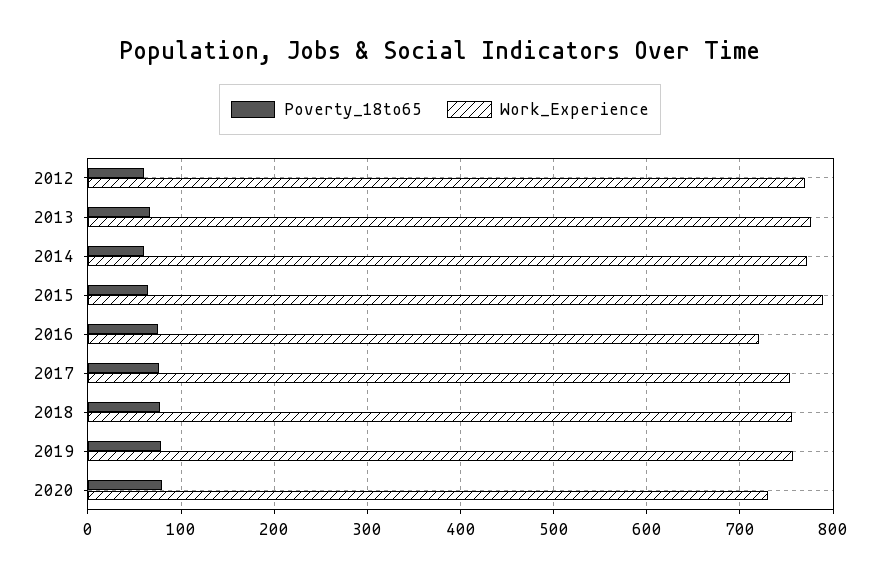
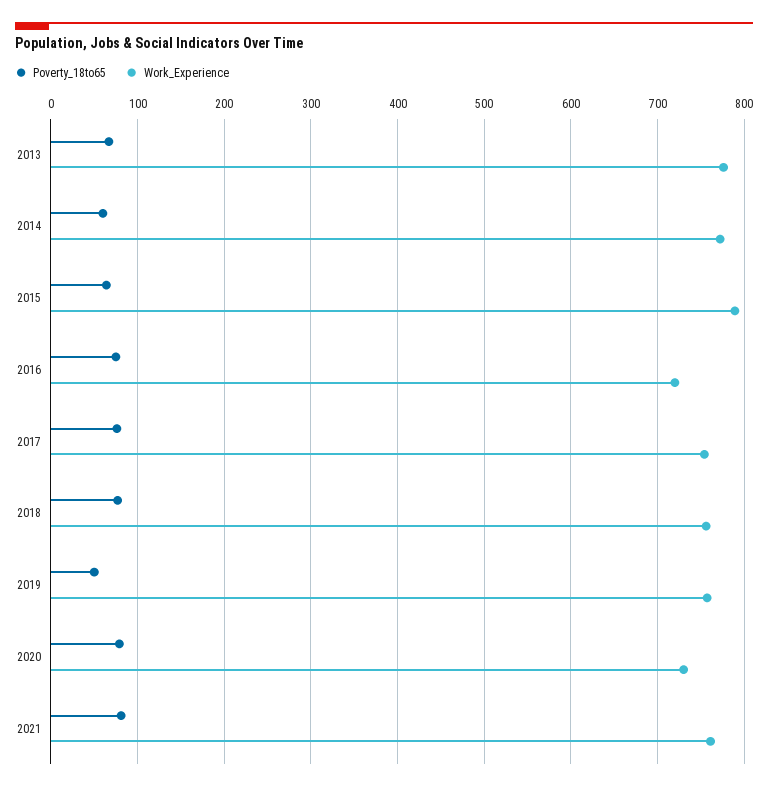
Poverty_18to65, 2012: 60 -> none
Work_Experience, 2012: 770 -> none
Poverty_18to65, 2019: 80 -> 50
Poverty_18to65, 2021: none -> 80
Work_Experience, 2021: none -> 760

